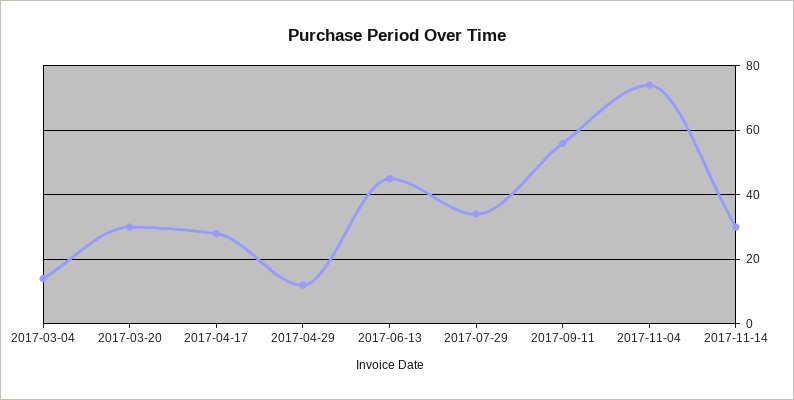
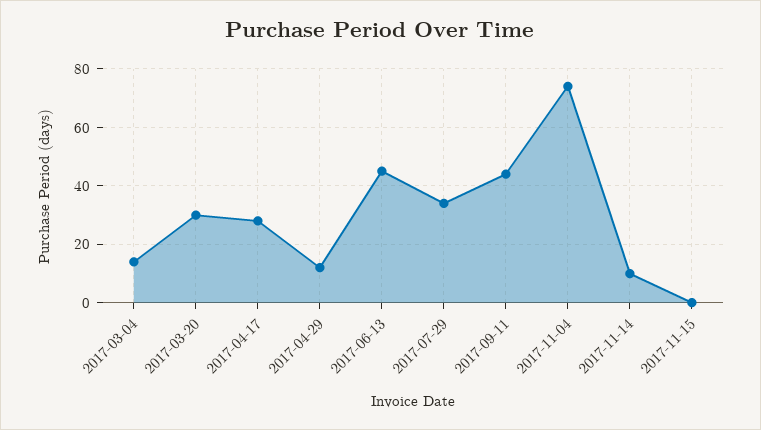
2017-09-11: 55 -> 45
2017-11-14: 30 -> 10
2017-11-15: none -> 0

